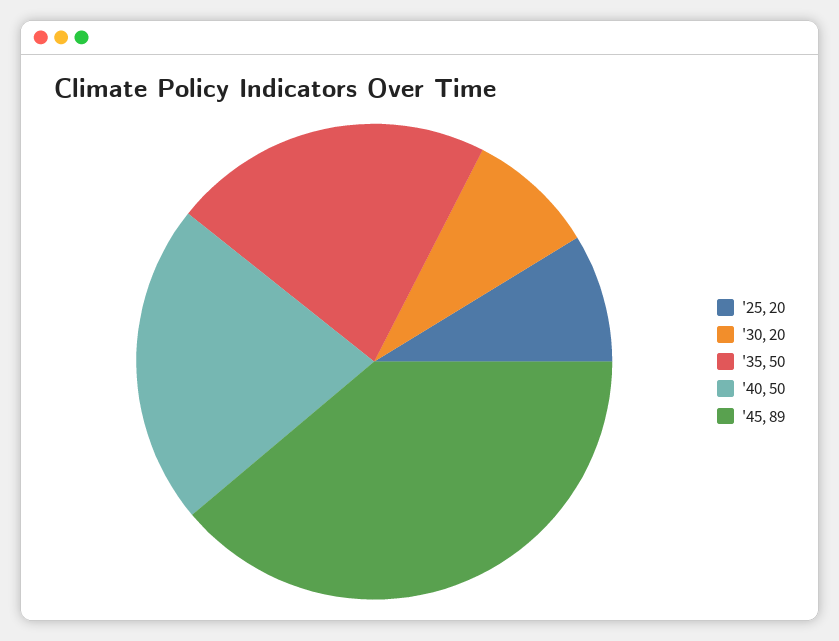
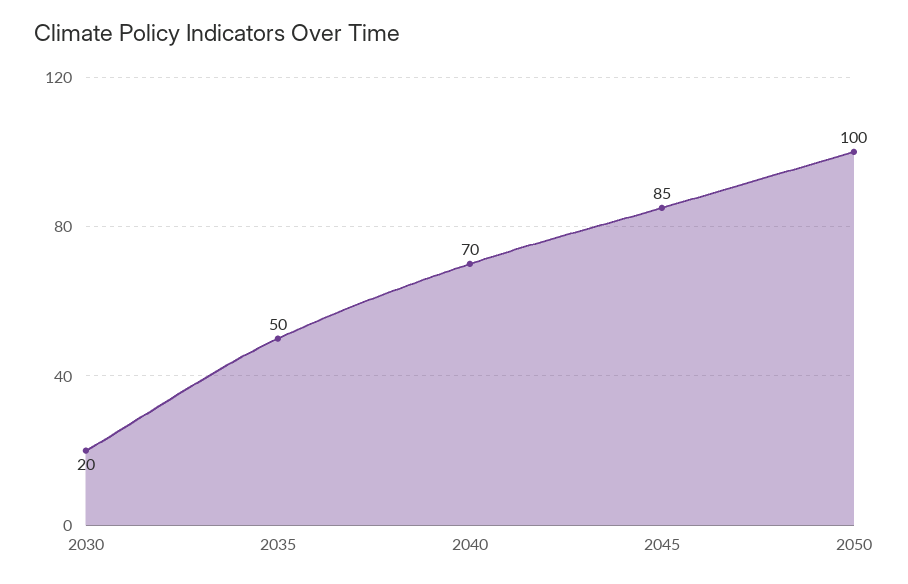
'25: 20 -> none
'40: 50 -> 70
'45: 89 -> 85
2050: none -> 100

